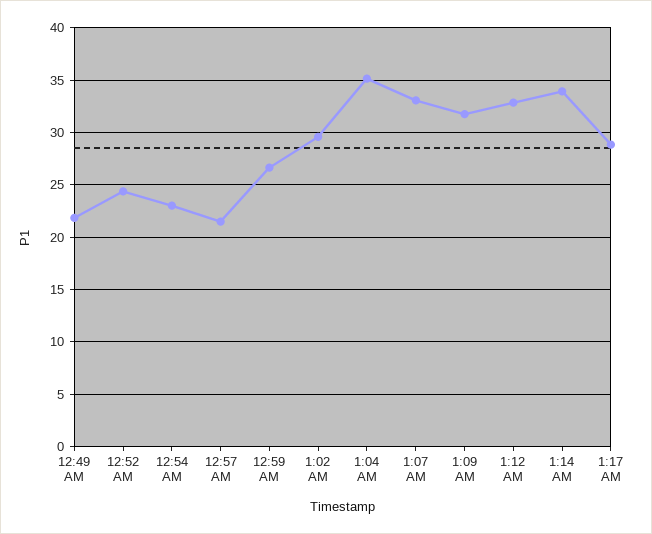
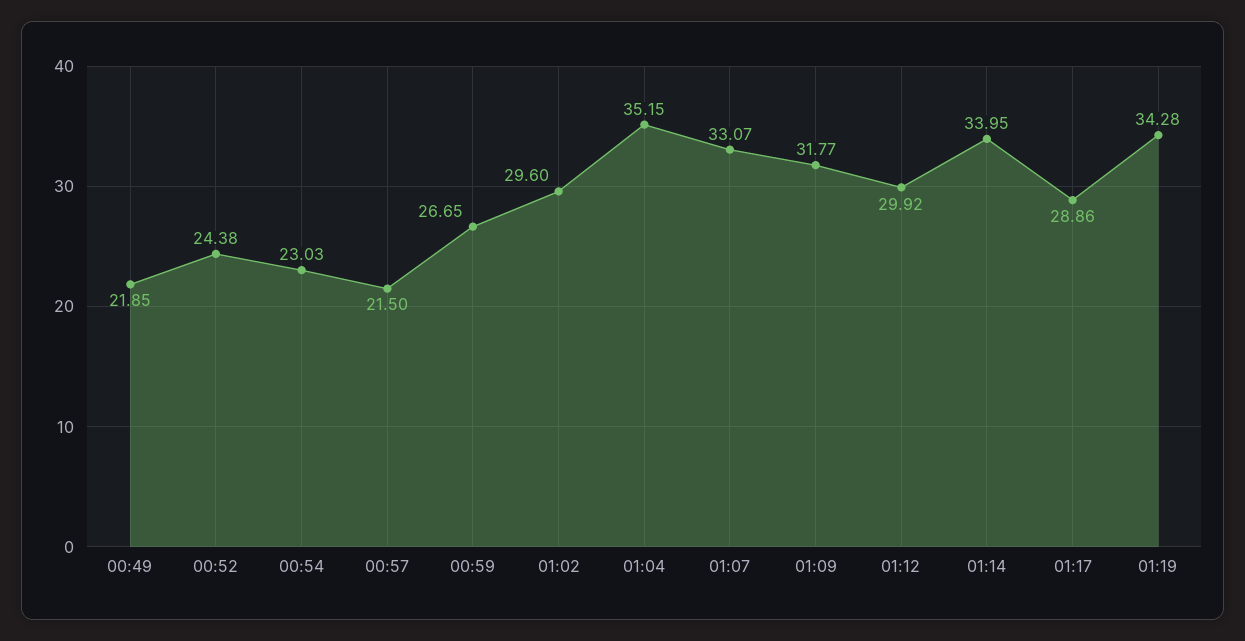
1:12 AM: 33 -> 29.92
01:19: none -> 34.28

